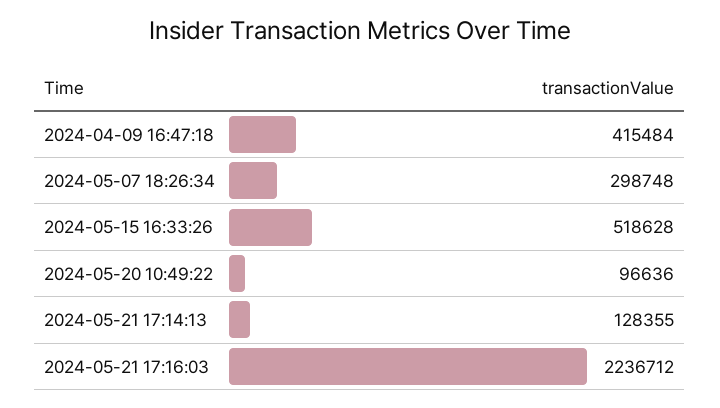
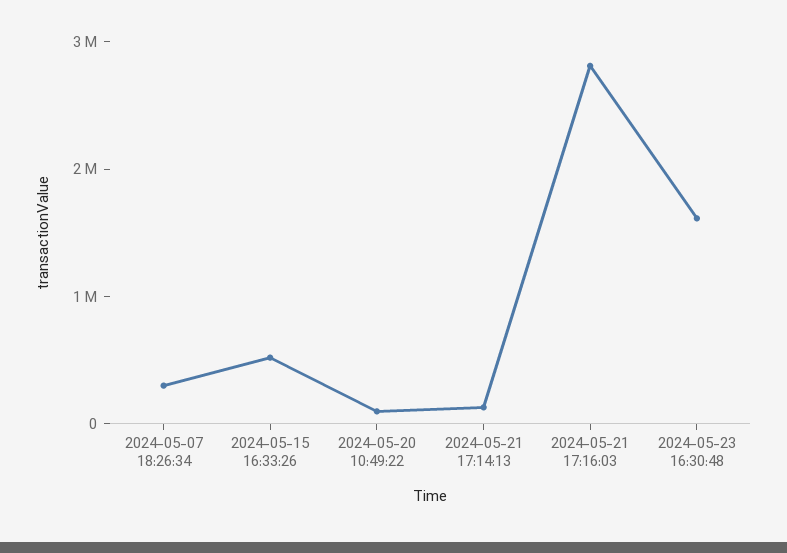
2024-04-09 16:47:18: 415484 -> none
2024-05-21 17:16:03: 2236712 -> 2800000
2024-05-23 16:30:48: none -> 1600000

